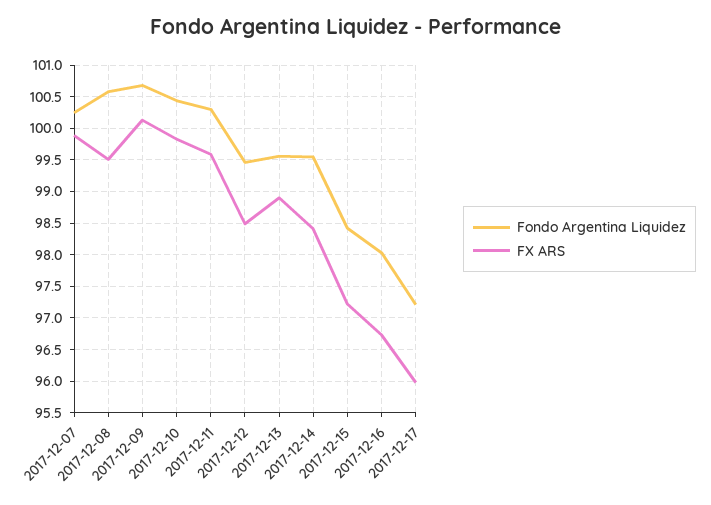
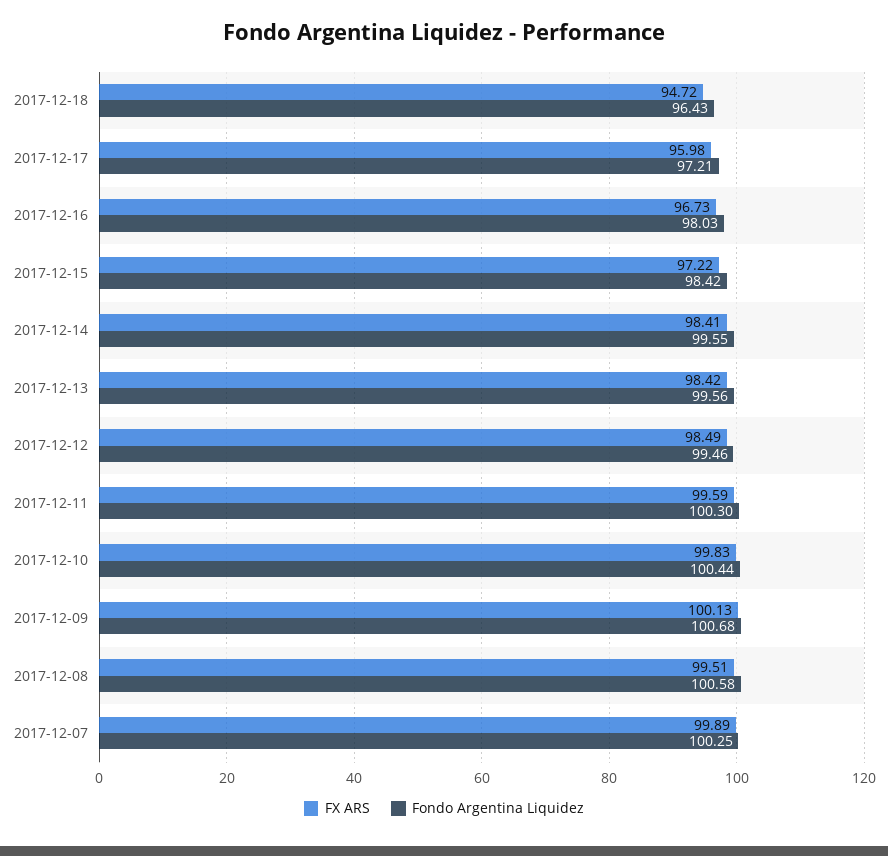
FX ARS, 2017-12-13: 98.9 -> 98.42
FX ARS, 2017-12-18: none -> 94.72
Fondo Argentina Liquidez, 2017-12-18: none -> 96.43

